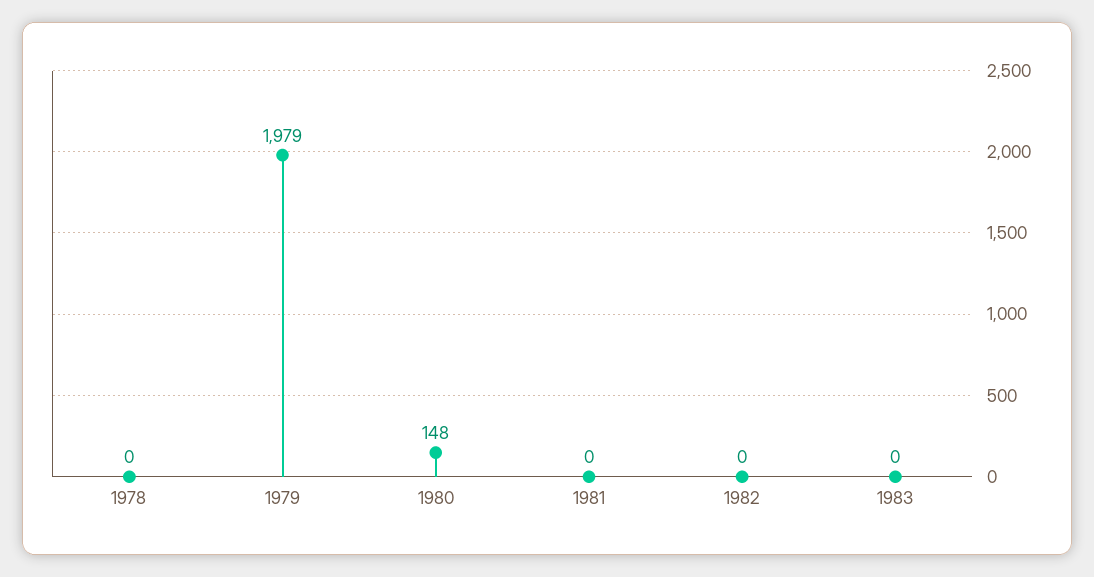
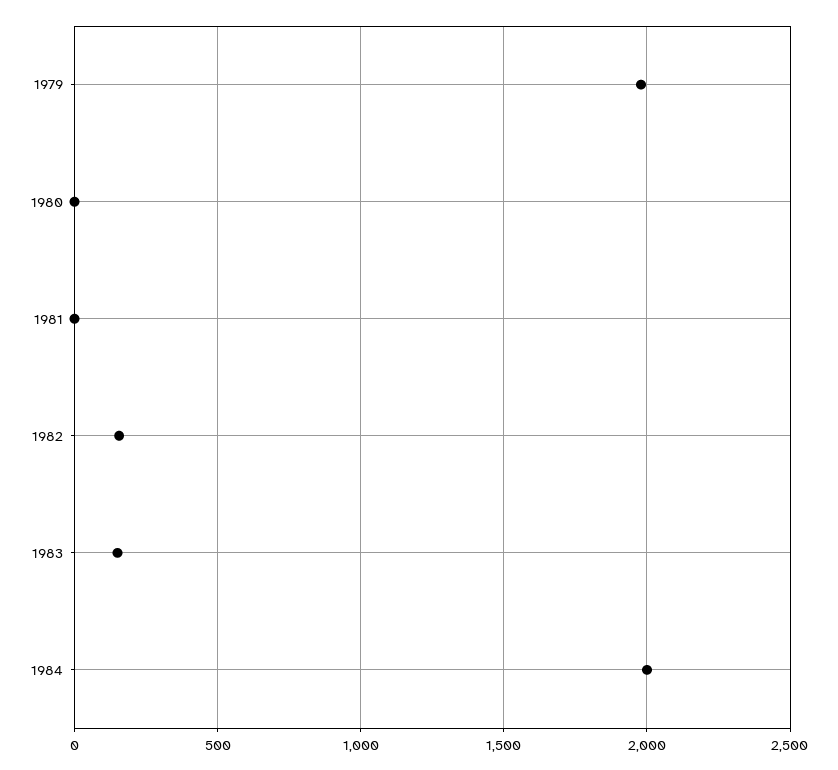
1978: 0 -> none
1980: 148 -> 0
1982: 0 -> 150
1983: 0 -> 150
1984: none -> 2000

